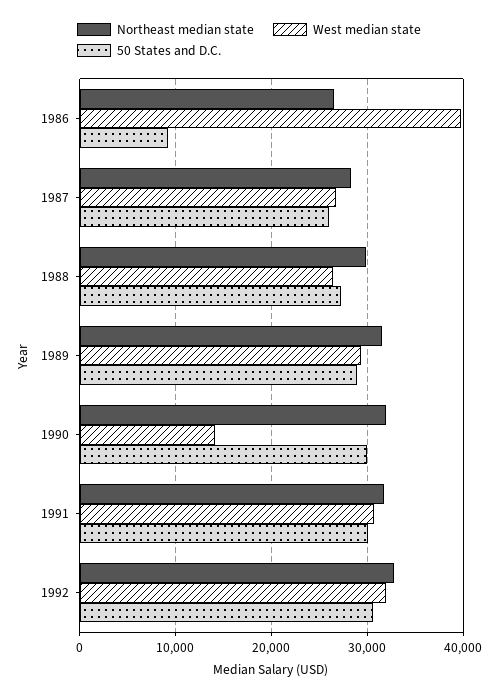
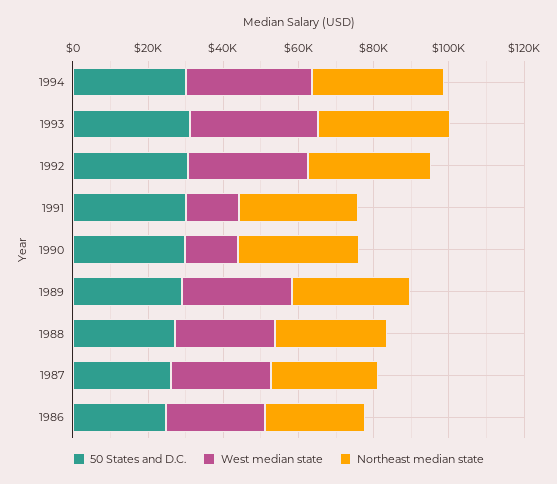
West median state, 1986: 40000 -> 25000
50 States and D.C., 1986: 9000 -> 25000
West median state, 1991: 31000 -> 15000
50 States and D.C., 1994: none -> 30000
West median state, 1994: none -> 35000
Northeast median state, 1994: none -> 35000
50 States and D.C., 1993: none -> 30000
West median state, 1993: none -> 35000
Northeast median state, 1993: none -> 35000

